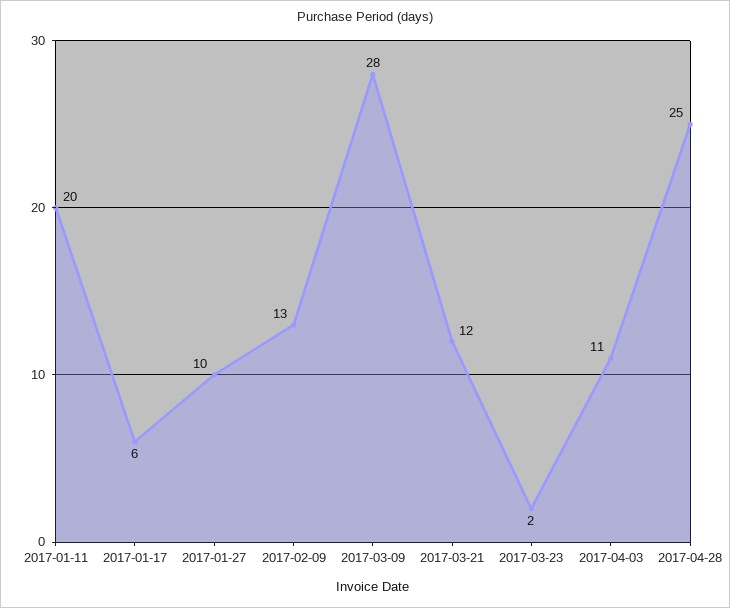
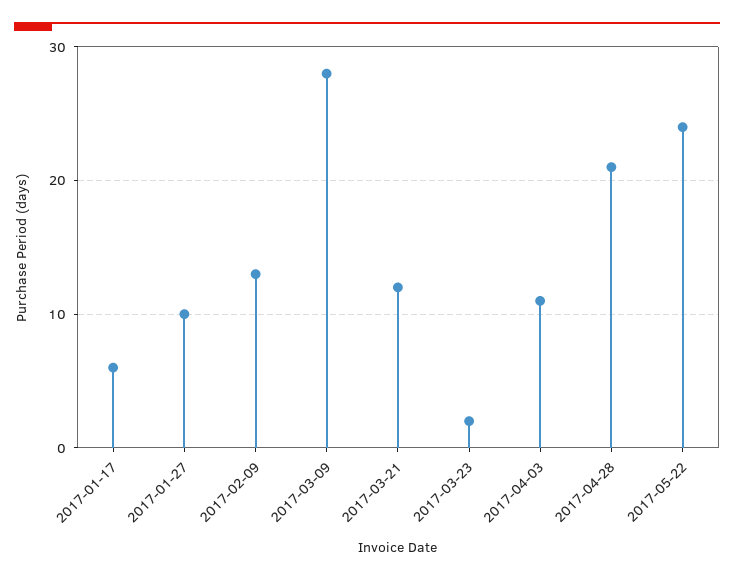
2017-01-11: 20 -> none
2017-04-28: 25 -> 21
2017-05-22: none -> 24

